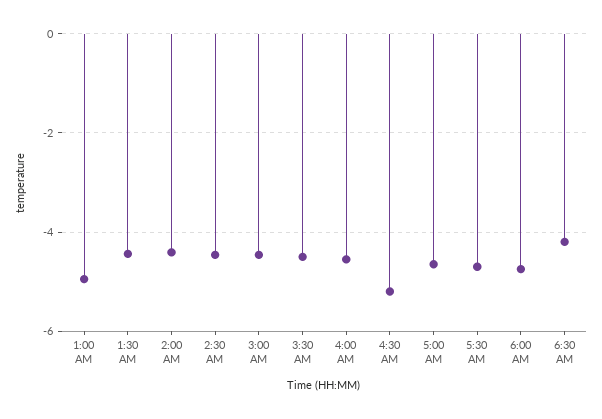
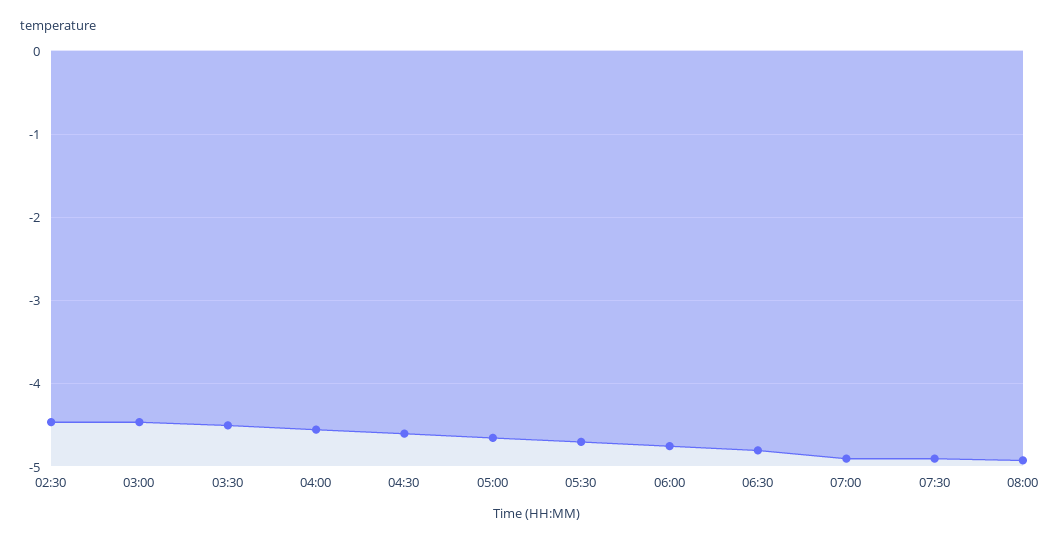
1:00 AM: -5 -> none
1:30 AM: -4.4 -> none
2:00 AM: -4.4 -> none
4:30 AM: -5.2 -> -4.6
6:30 AM: -4.2 -> -4.8
07:00: none -> -4.9
07:30: none -> -4.9
08:00: none -> -4.9

